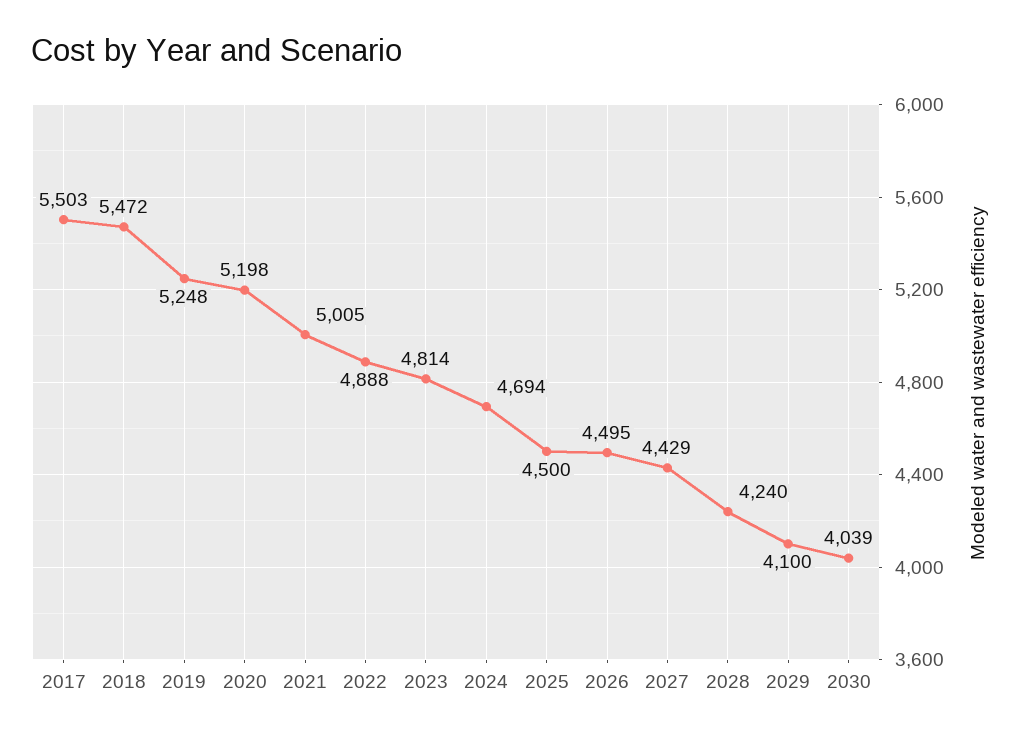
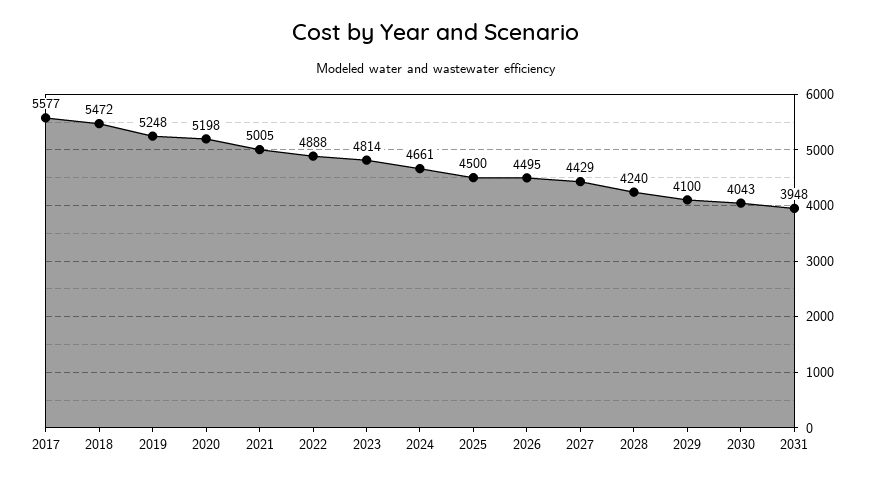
2017: 5503 -> 5577
2024: 4694 -> 4661
2030: 4039 -> 4043
2031: none -> 3948

